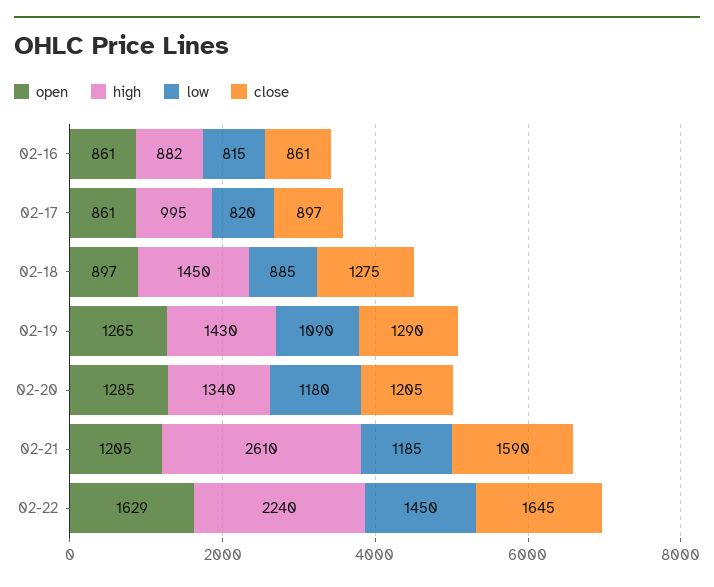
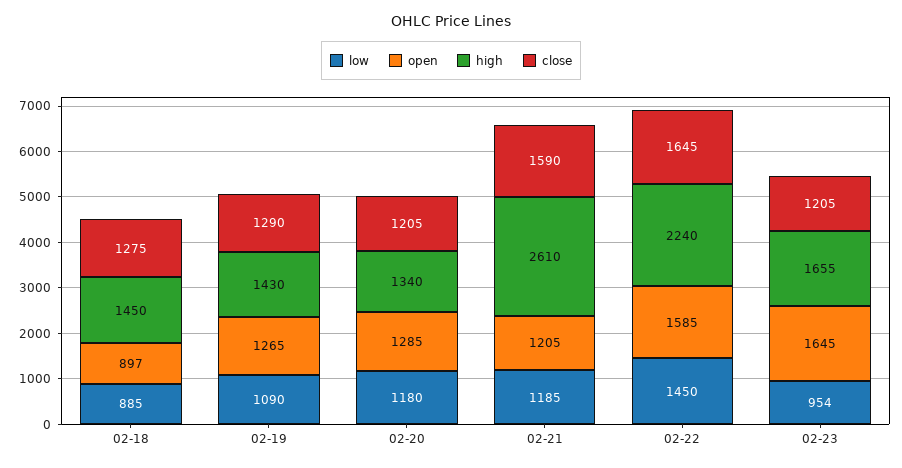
open, 02-16: 861 -> none
high, 02-16: 882 -> none
low, 02-16: 815 -> none
close, 02-16: 861 -> none
open, 02-17: 861 -> none
high, 02-17: 995 -> none
low, 02-17: 820 -> none
close, 02-17: 897 -> none
open, 02-22: 1629 -> 1585
low, 02-23: none -> 954
open, 02-23: none -> 1645
high, 02-23: none -> 1655
close, 02-23: none -> 1205

